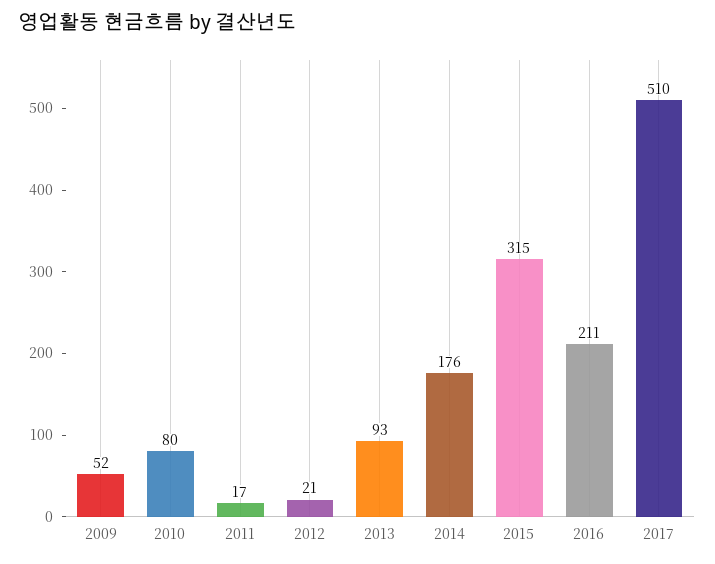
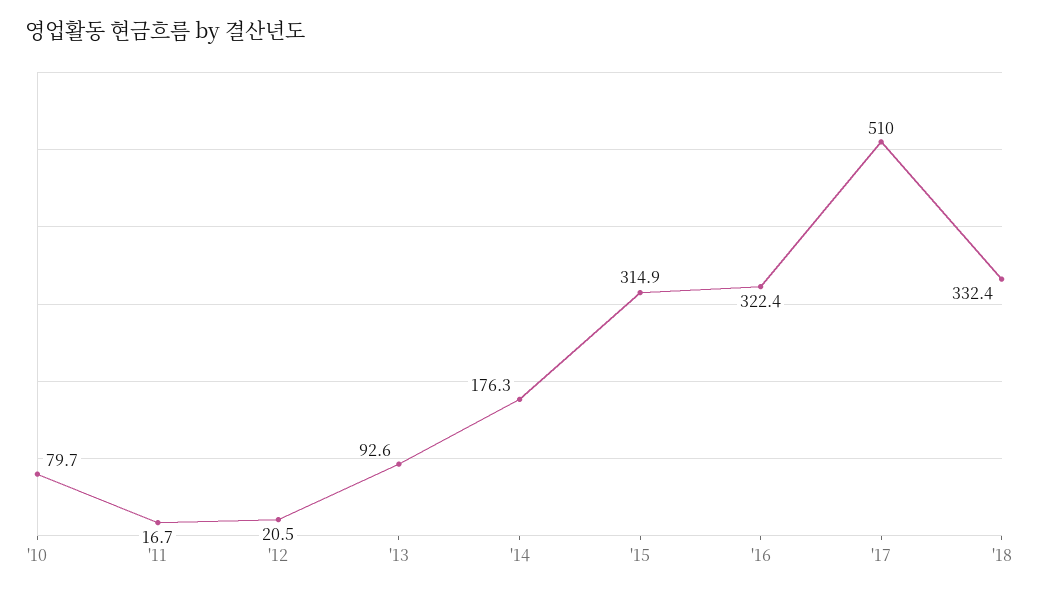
2009: 52 -> none
2016: 211 -> 322.4
'18: none -> 332.4

